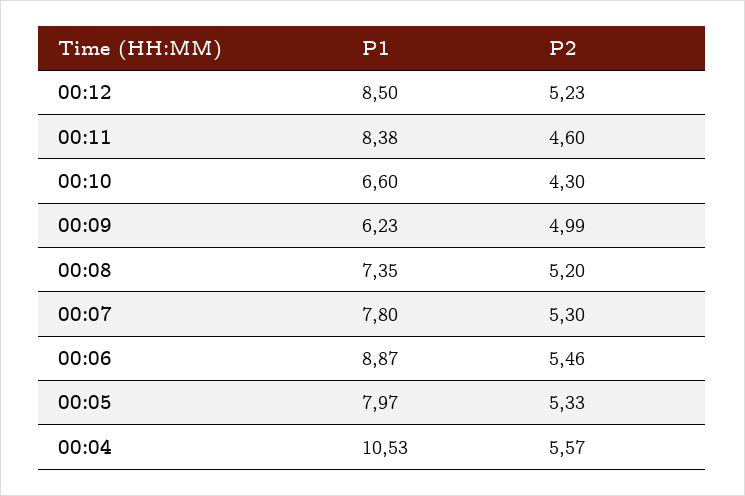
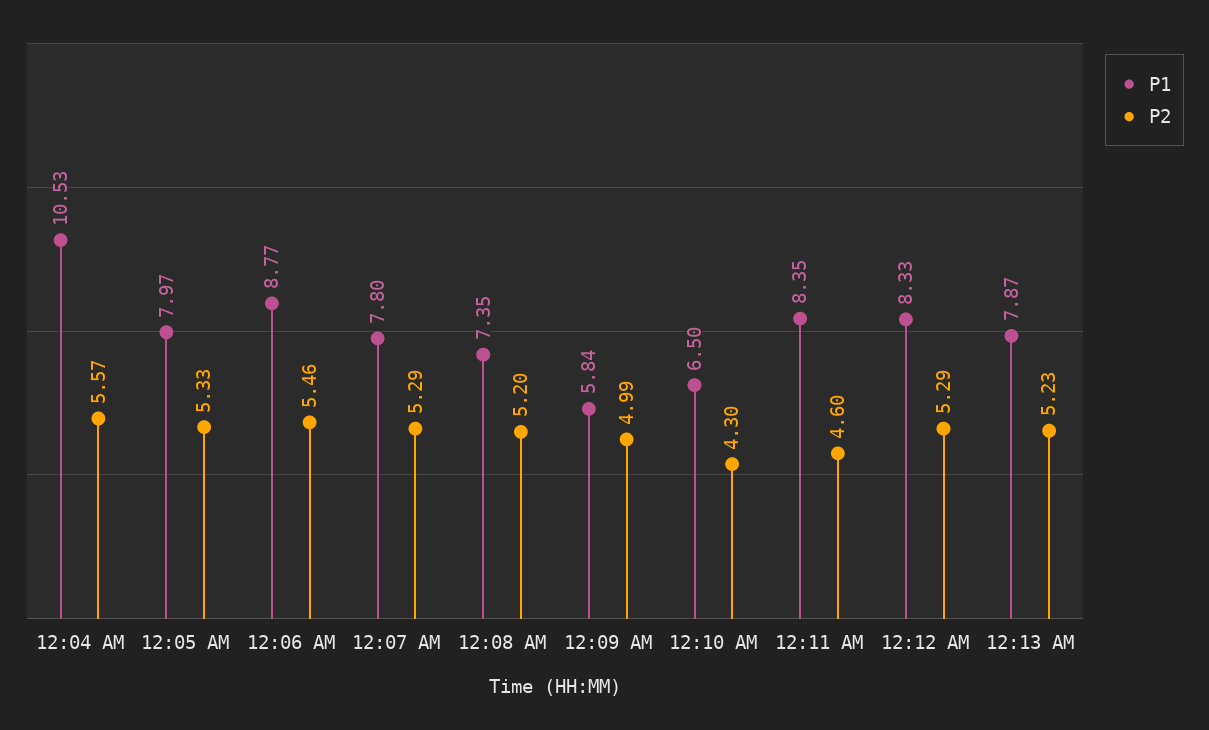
P1, 00:12: 8.5 -> 8.33
P2, 00:12: 5.23 -> 5.29
P1, 00:11: 8.38 -> 8.35
P1, 00:10: 6.6 -> 6.5
P1, 00:09: 6.23 -> 5.84
P2, 00:07: 5.3 -> 5.29
P1, 00:06: 8.87 -> 8.77
P1, 12:13 AM: none -> 7.87
P2, 12:13 AM: none -> 5.23

